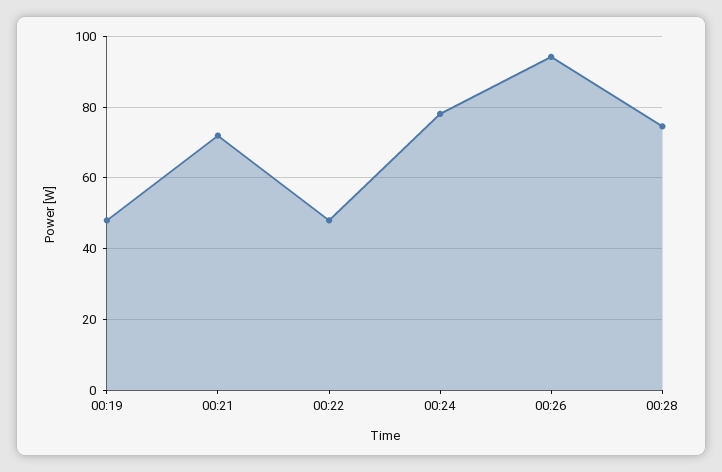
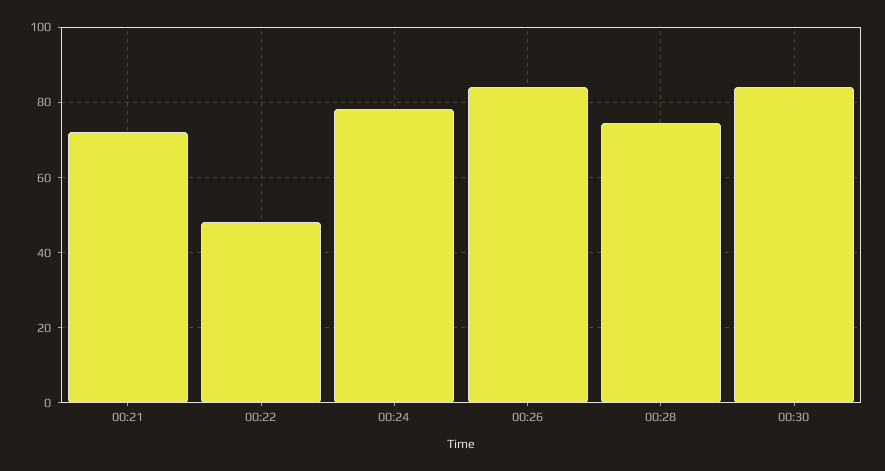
00:19: 48 -> none
00:26: 94 -> 84
00:30: none -> 84

